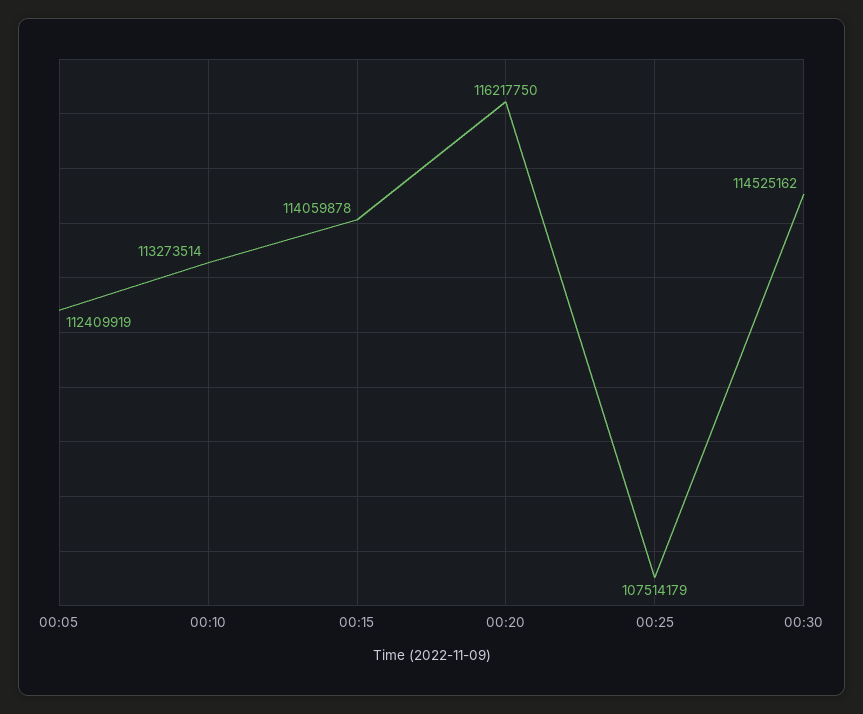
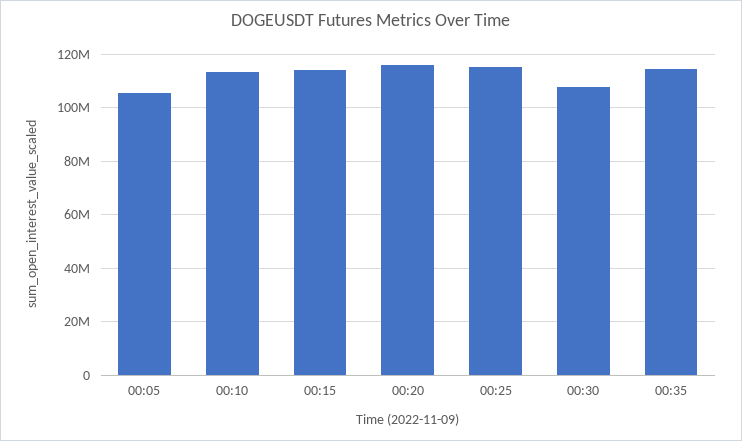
00:05: 112409919 -> 105000000
00:25: 107514179 -> 115000000
00:30: 114525162 -> 107500000
00:35: none -> 115000000

